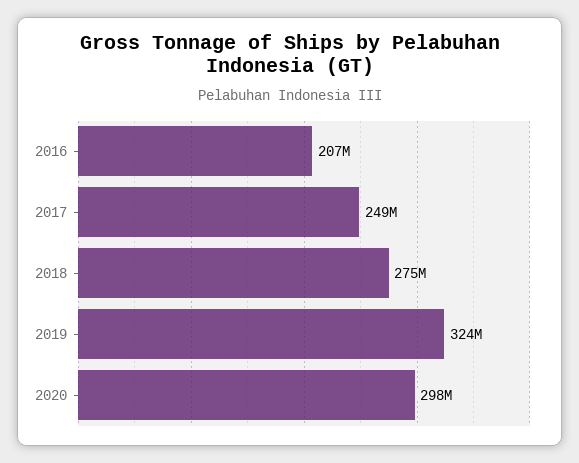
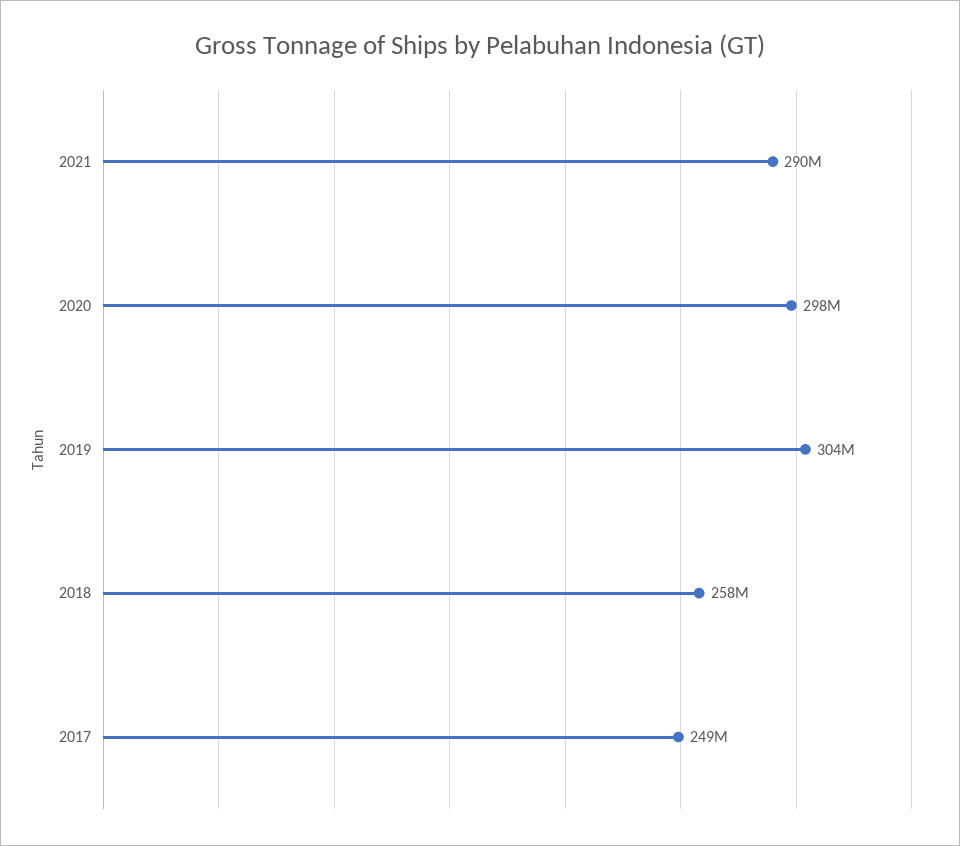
2016: 207000000 -> none
2018: 275000000 -> 258000000
2019: 324000000 -> 304000000
2021: none -> 290000000

